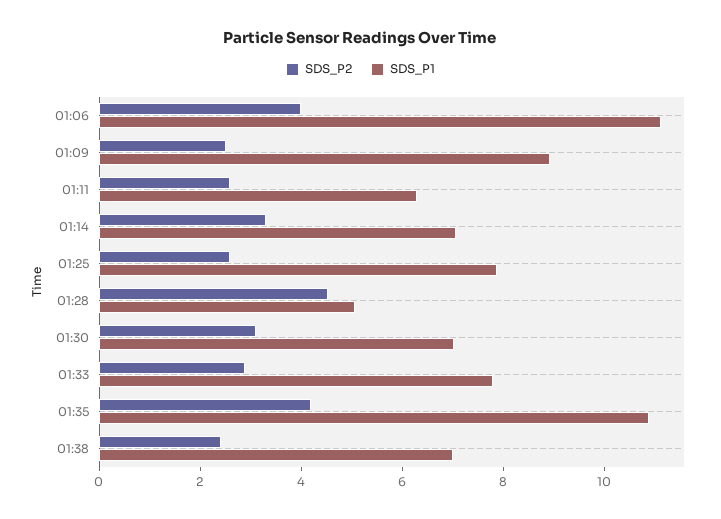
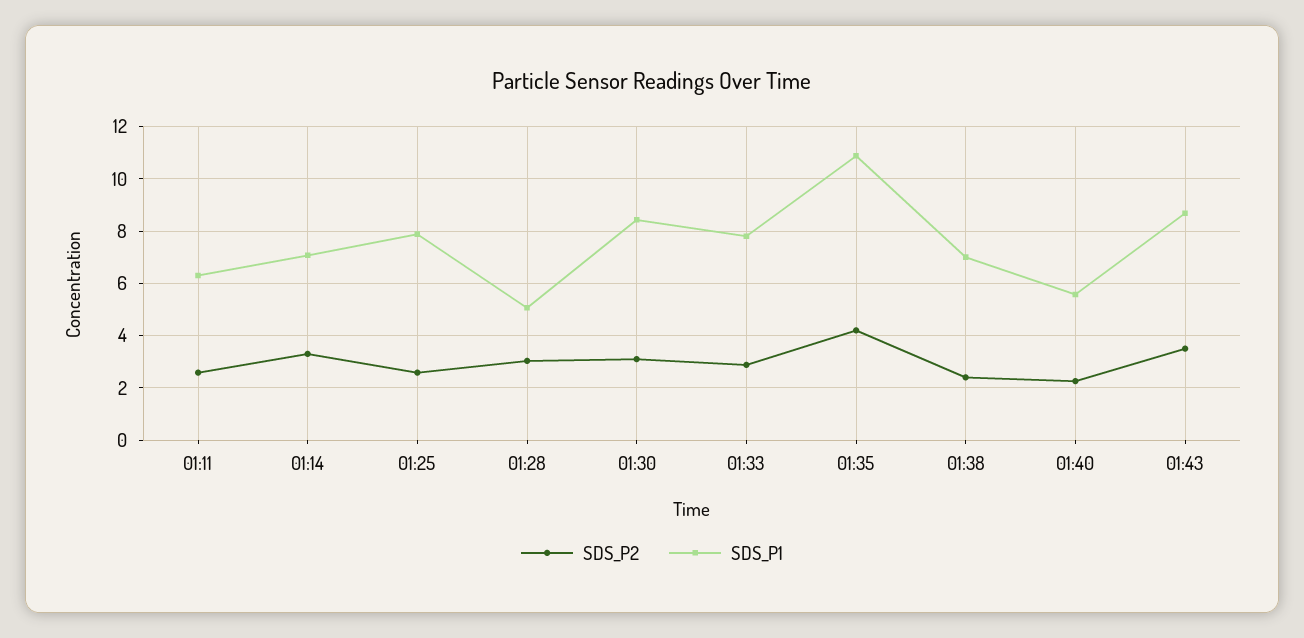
SDS_P2, 01:06: 4 -> none
SDS_P1, 01:06: 11 -> none
SDS_P2, 01:09: 2.5 -> none
SDS_P1, 01:09: 9 -> none
SDS_P2, 01:28: 4.5 -> 3
SDS_P1, 01:30: 7 -> 8.5
SDS_P2, 01:40: none -> 2.25
SDS_P1, 01:40: none -> 5.5
SDS_P2, 01:43: none -> 3.5
SDS_P1, 01:43: none -> 8.75

